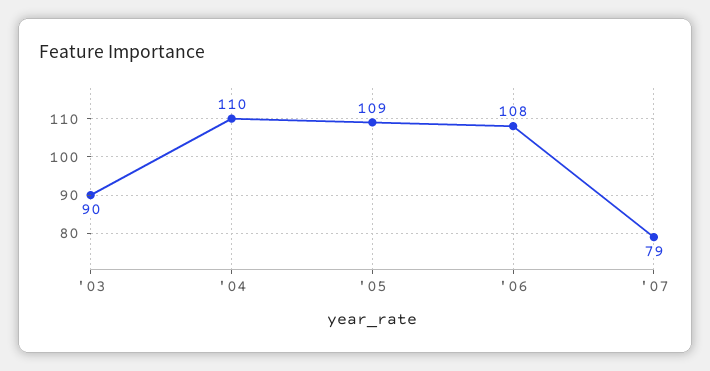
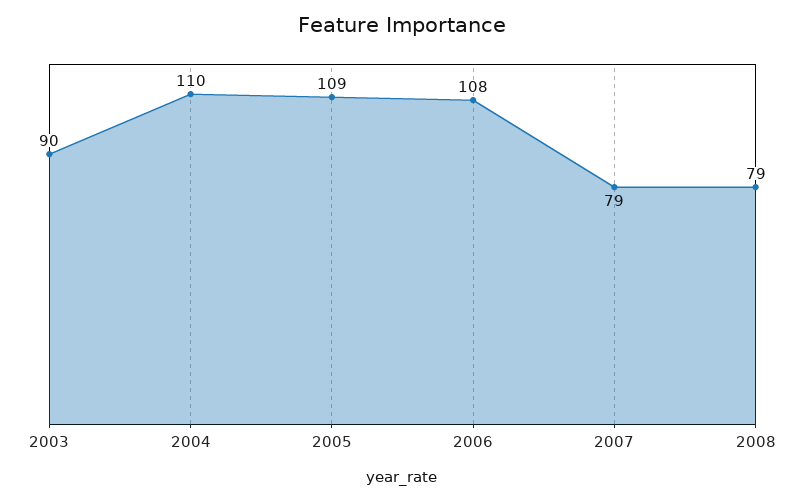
2008: none -> 79

